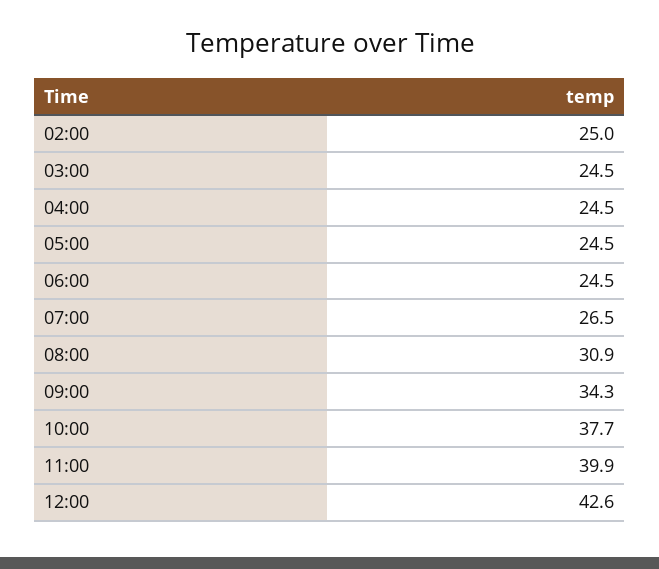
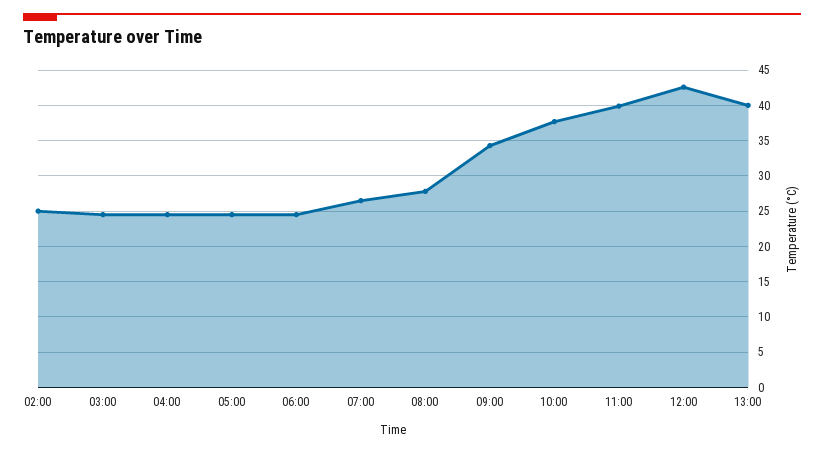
08:00: 30.9 -> 28
13:00: none -> 40

